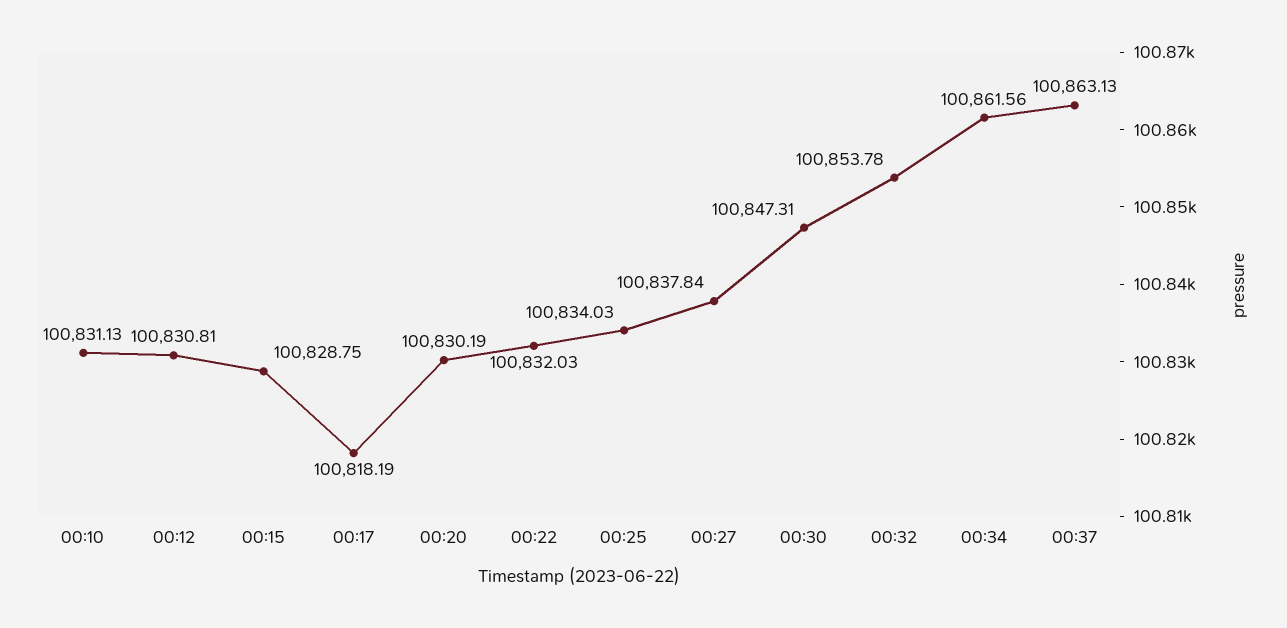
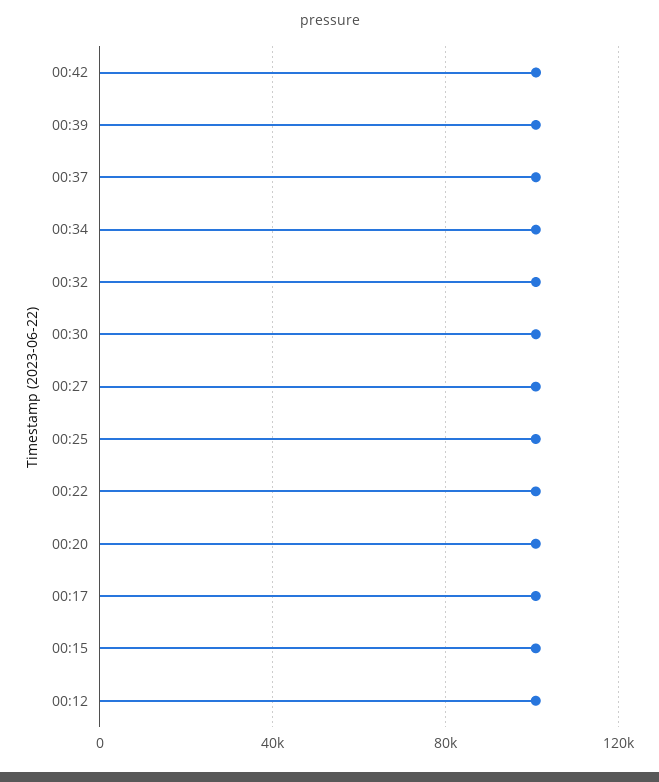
00:10: 100831.13 -> none
00:42: none -> 100000
00:39: none -> 100000

